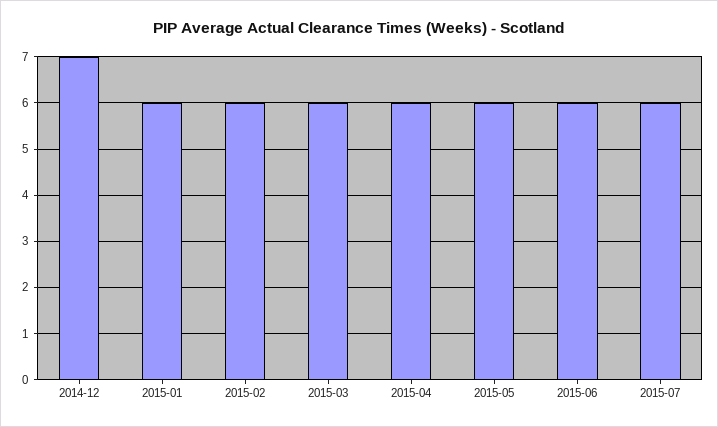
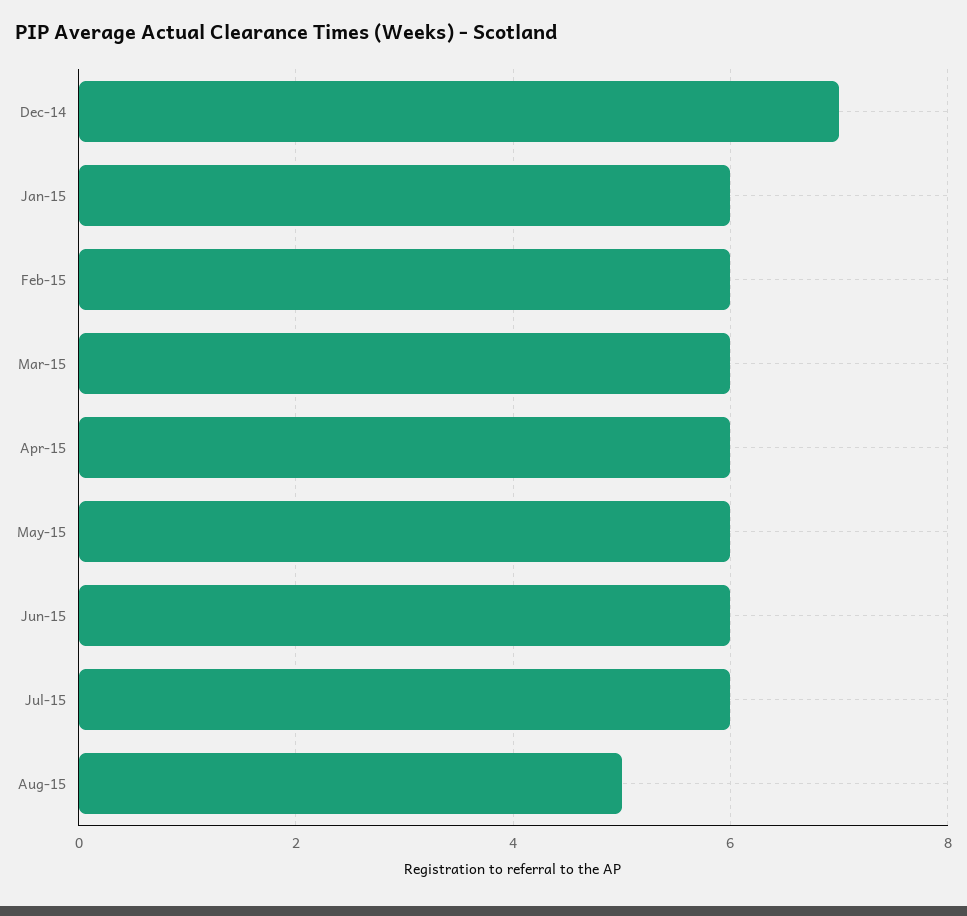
Aug-15: none -> 5

